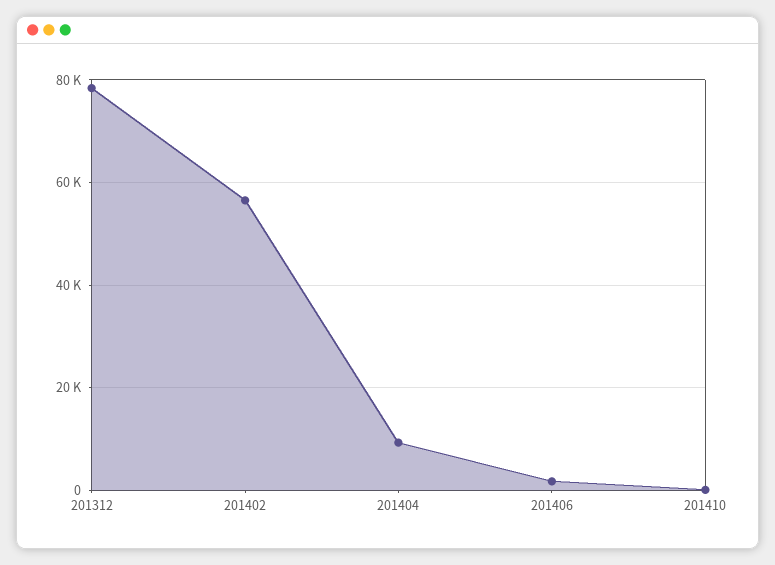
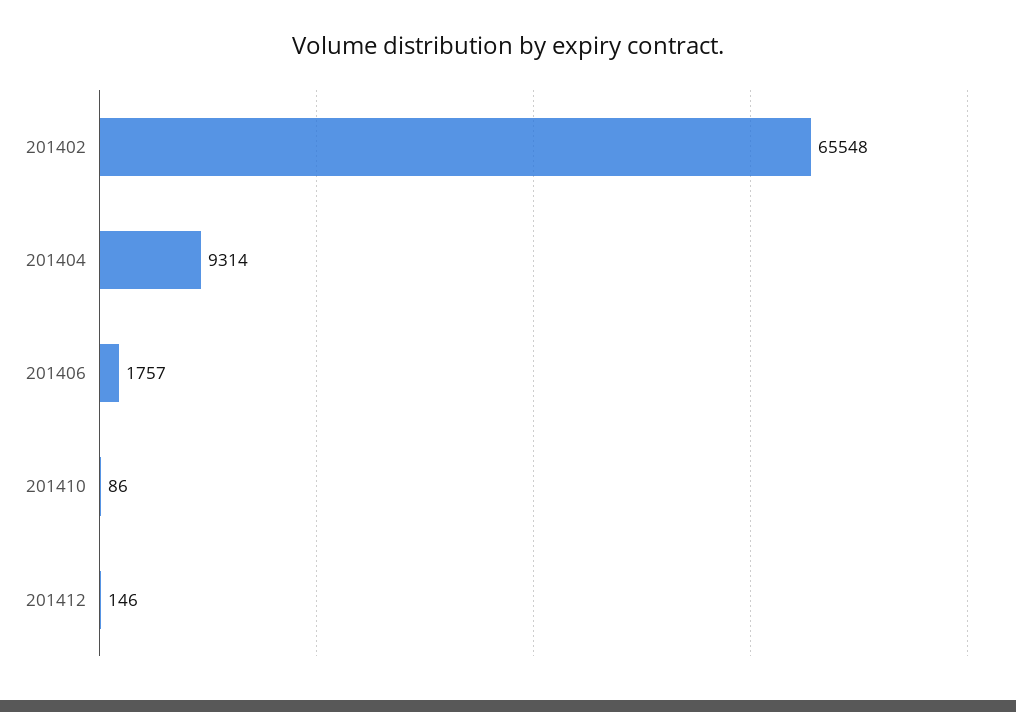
201312: 78000 -> none
201402: 56000 -> 65548
201412: none -> 146

